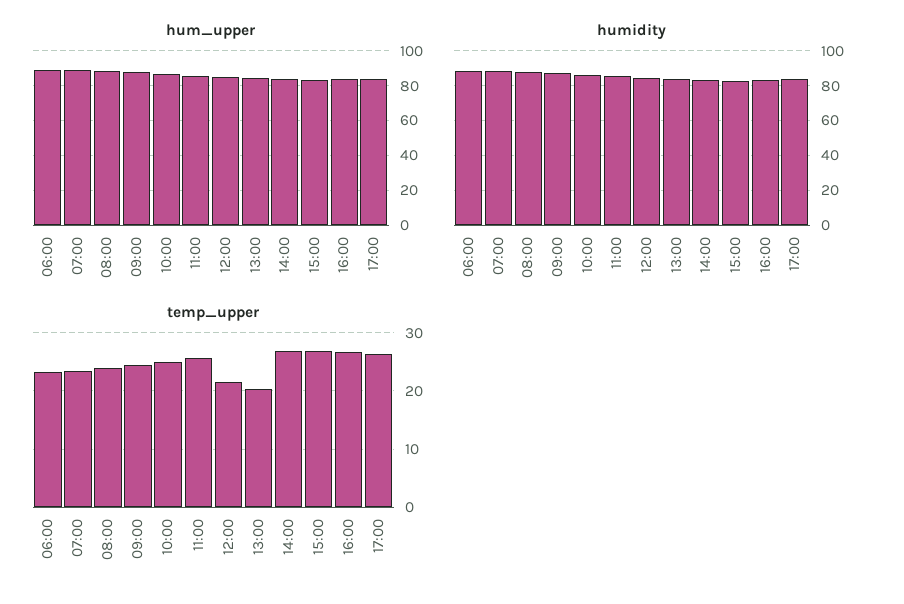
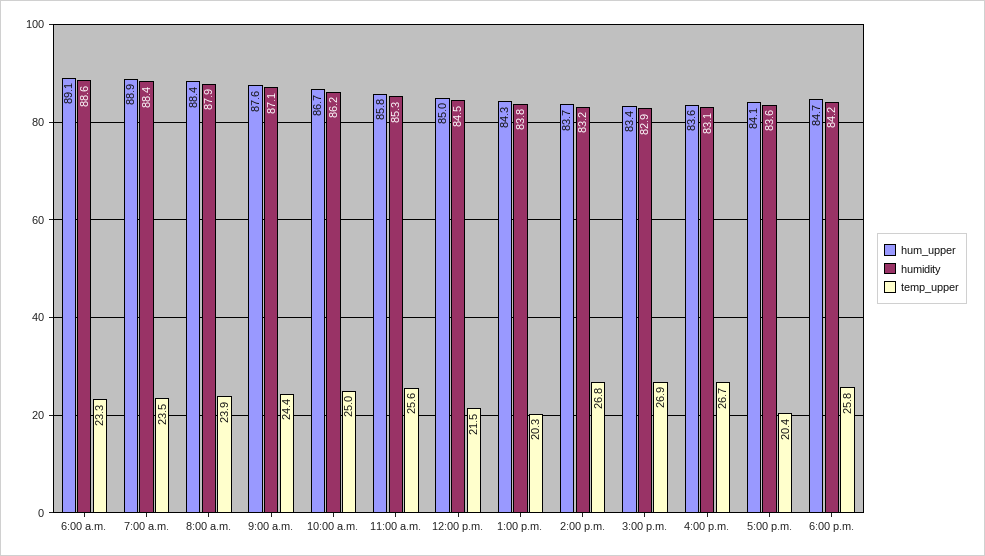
temp_upper, 17:00: 26 -> 20.4
hum_upper, 6:00 p.m.: none -> 84.7
humidity, 6:00 p.m.: none -> 84.2
temp_upper, 6:00 p.m.: none -> 25.8

